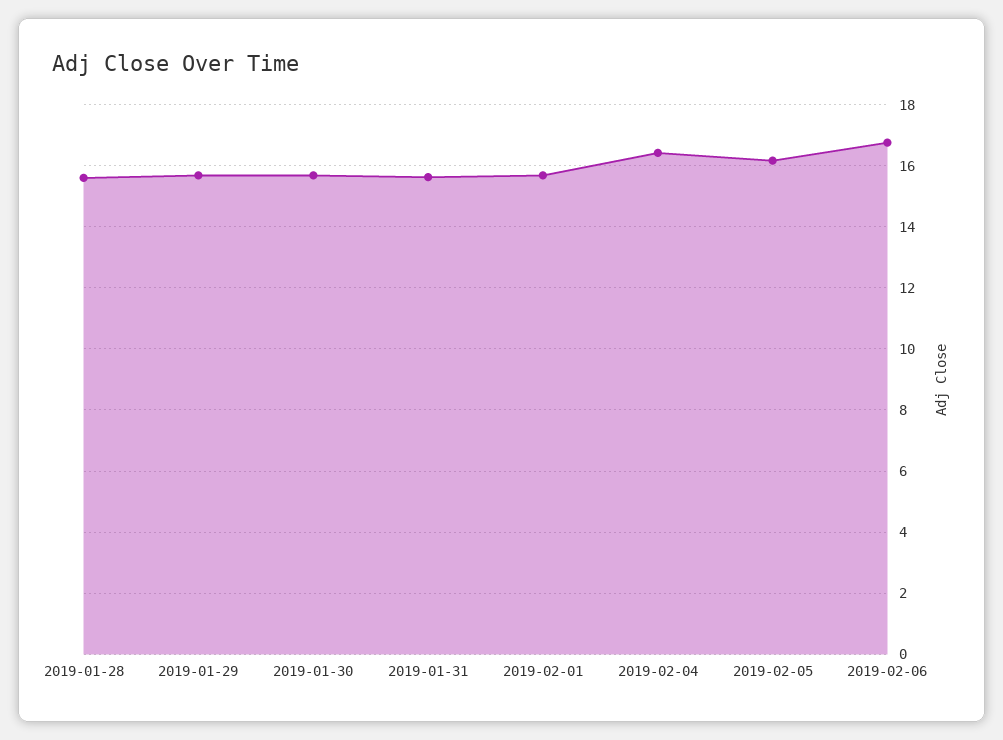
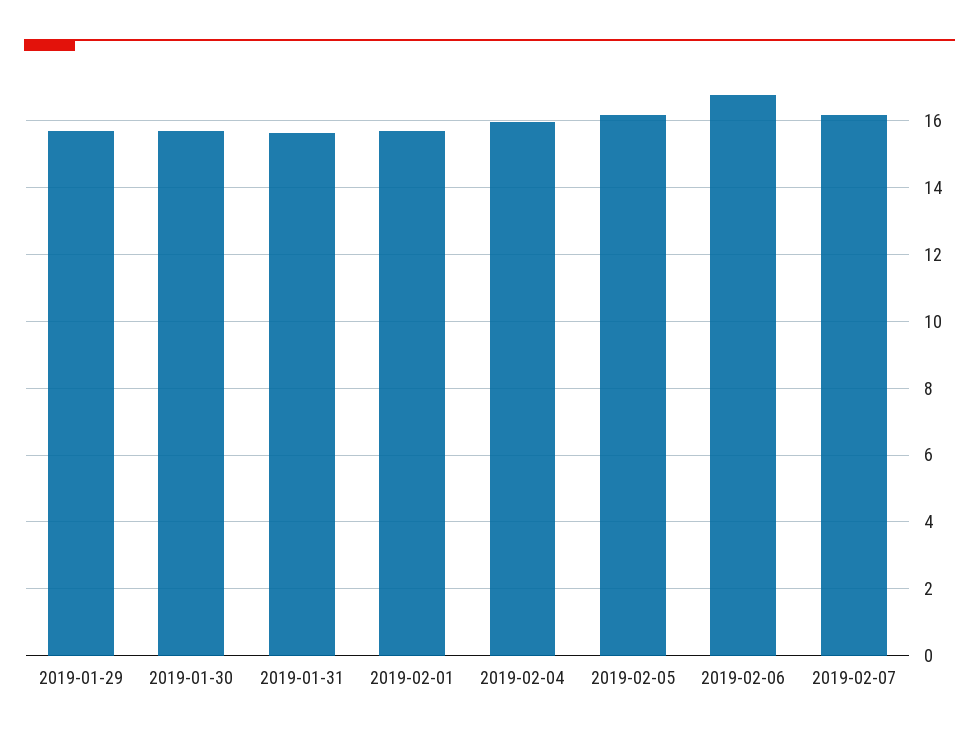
2019-01-28: 15.6 -> none
2019-02-04: 16.4 -> 16
2019-02-07: none -> 16.2

